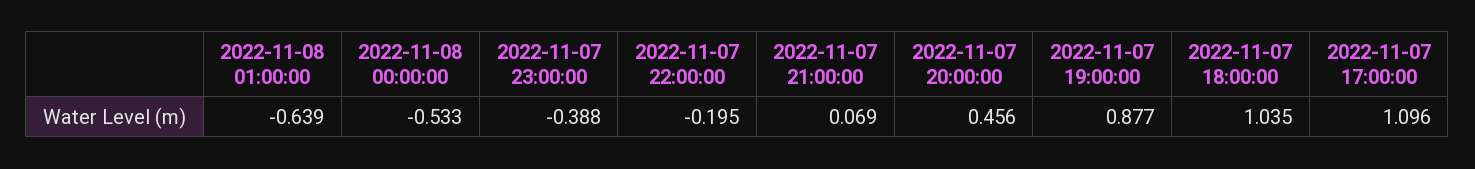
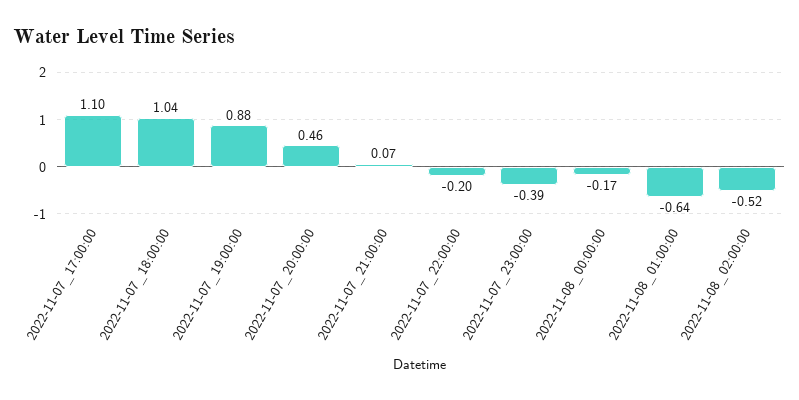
2022-11-08 00:00:00: -0.533 -> -0.17
2022-11-08_02:00:00: none -> -0.52

